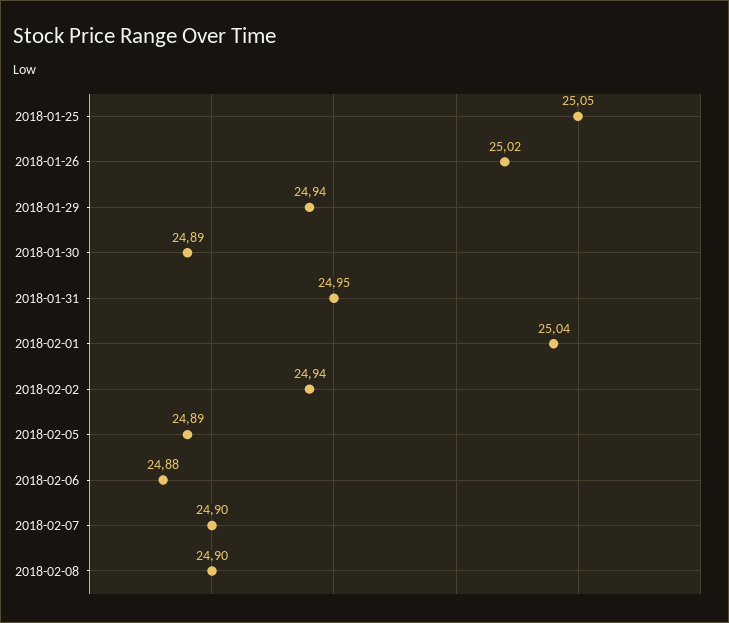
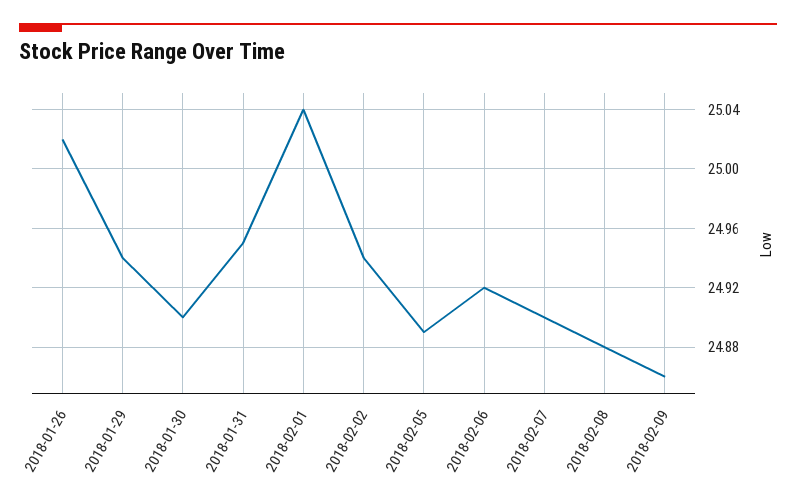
2018-01-25: 25.05 -> none
2018-01-30: 24.89 -> 24.9
2018-02-06: 24.88 -> 24.92
2018-02-08: 24.9 -> 24.88
2018-02-09: none -> 24.86

